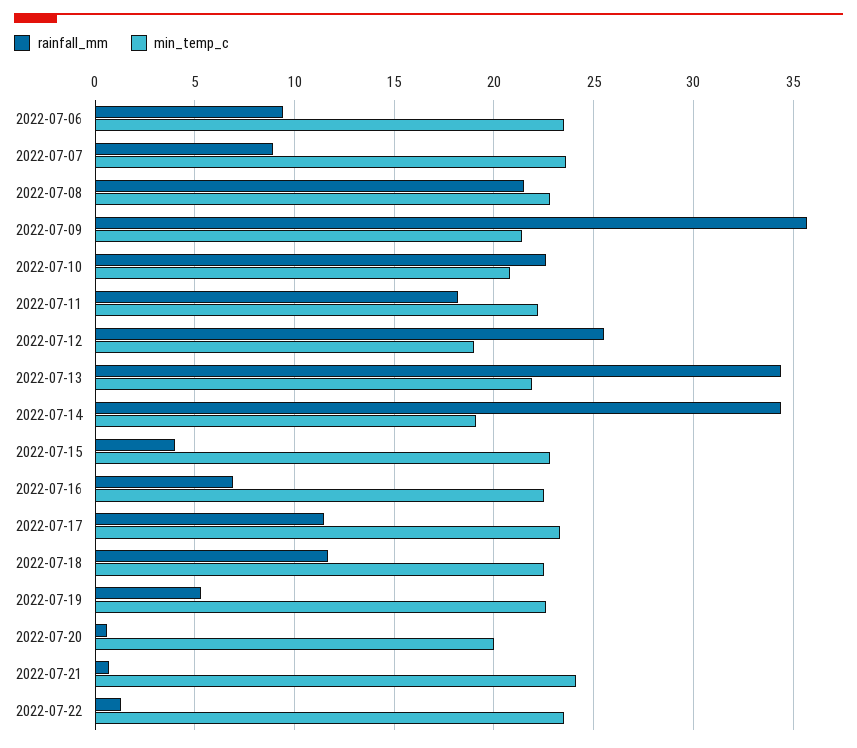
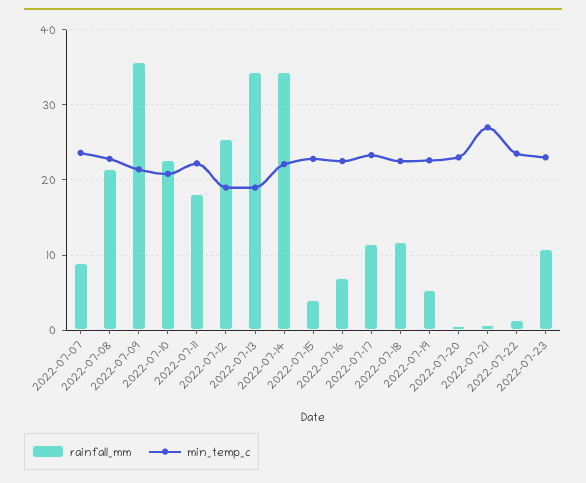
rainfall_mm, 2022-07-06: 9.5 -> none
min_temp_c, 2022-07-06: 23.5 -> none
min_temp_c, 2022-07-13: 22 -> 19
min_temp_c, 2022-07-14: 19 -> 22
min_temp_c, 2022-07-20: 20 -> 23
min_temp_c, 2022-07-21: 24 -> 27
rainfall_mm, 2022-07-23: none -> 11
min_temp_c, 2022-07-23: none -> 23

